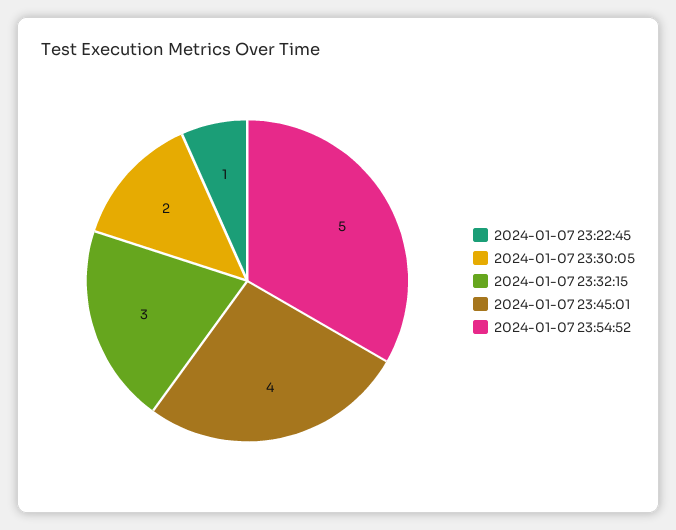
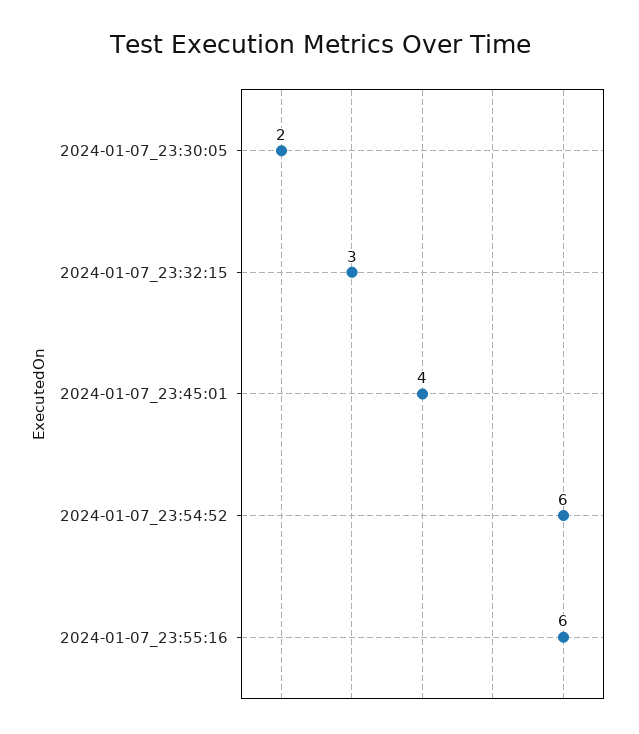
2024-01-07 23:22:45: 1 -> none
2024-01-07 23:54:52: 5 -> 6
2024-01-07_23:55:16: none -> 6

